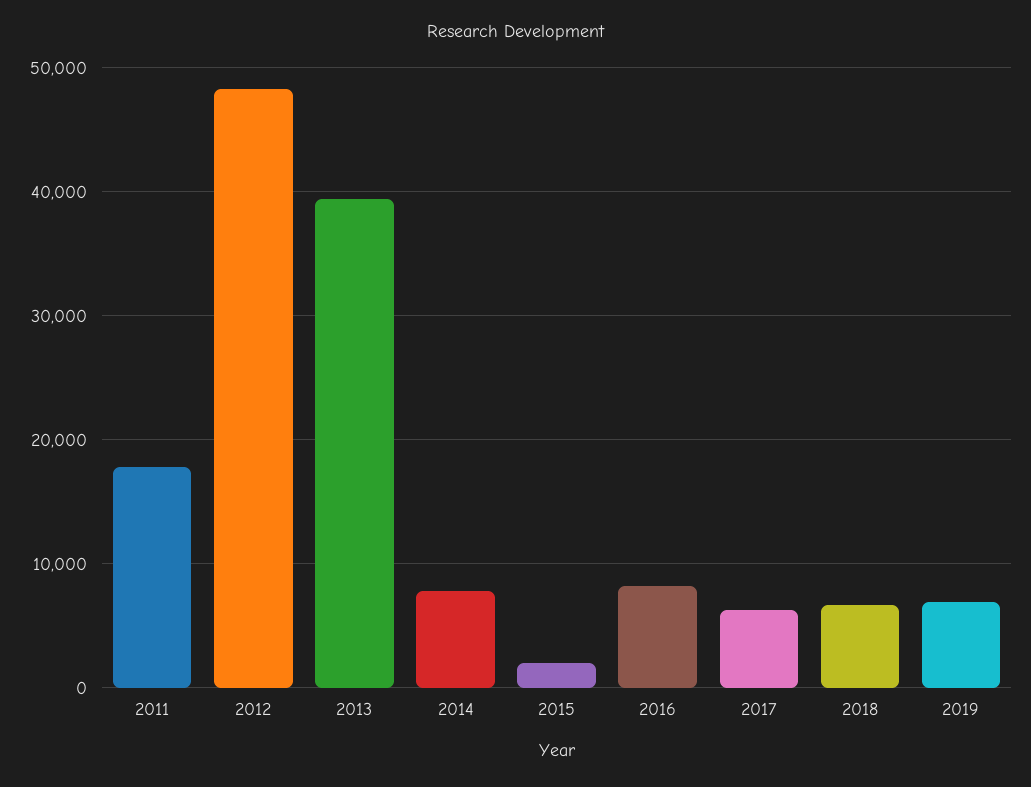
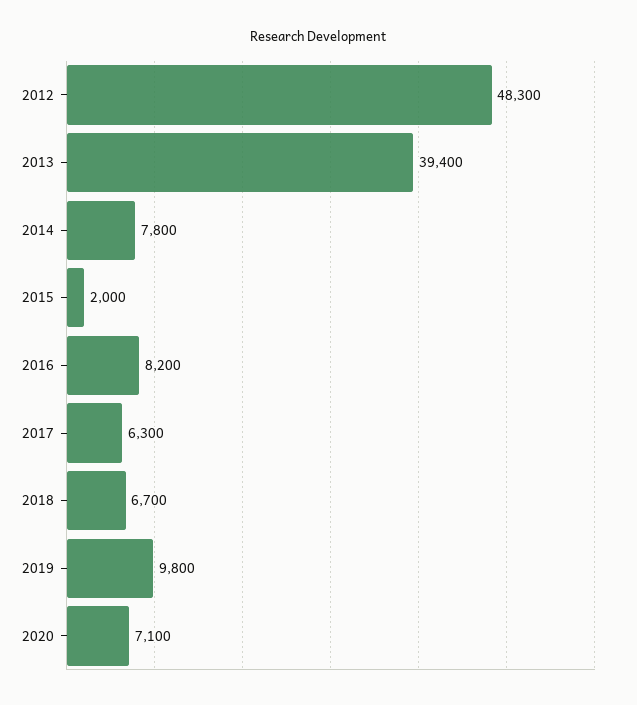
2011: 18000 -> none
2019: 7000 -> 9800
2020: none -> 7100

